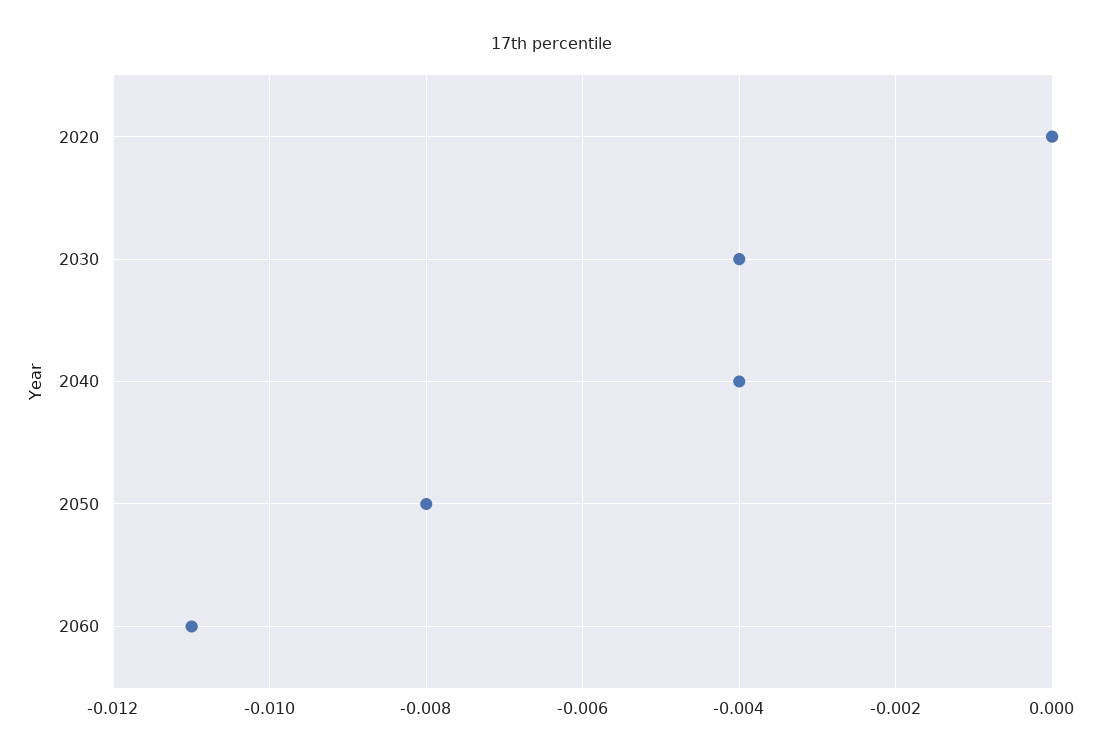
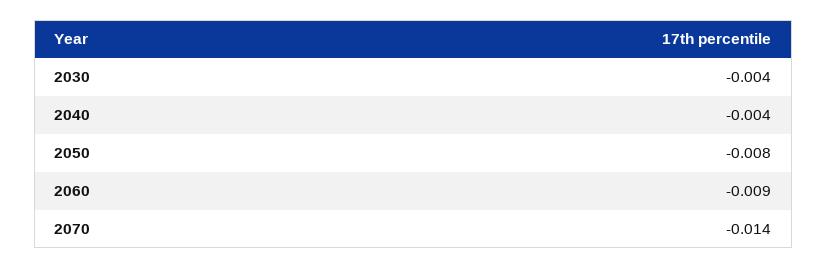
2020: 0 -> none
2060: -0.011 -> -0.009
2070: none -> -0.014

